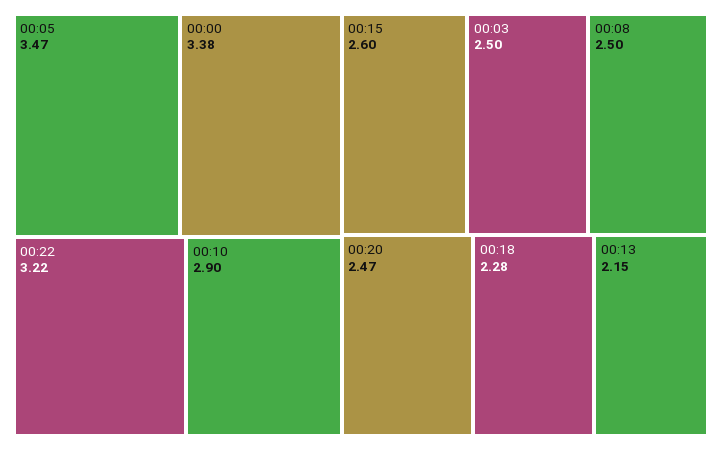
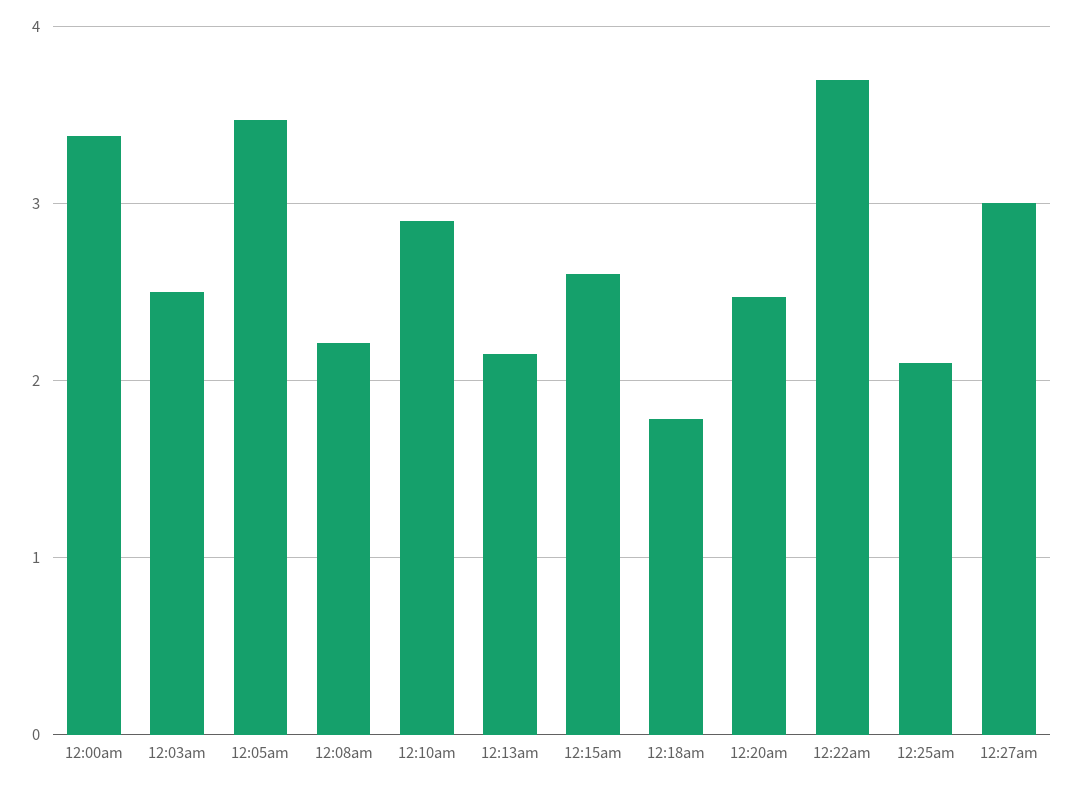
00:22: 3.22 -> 3.7
00:08: 2.5 -> 2.2
00:18: 2.28 -> 1.8
12:25am: none -> 2.1
12:27am: none -> 3

